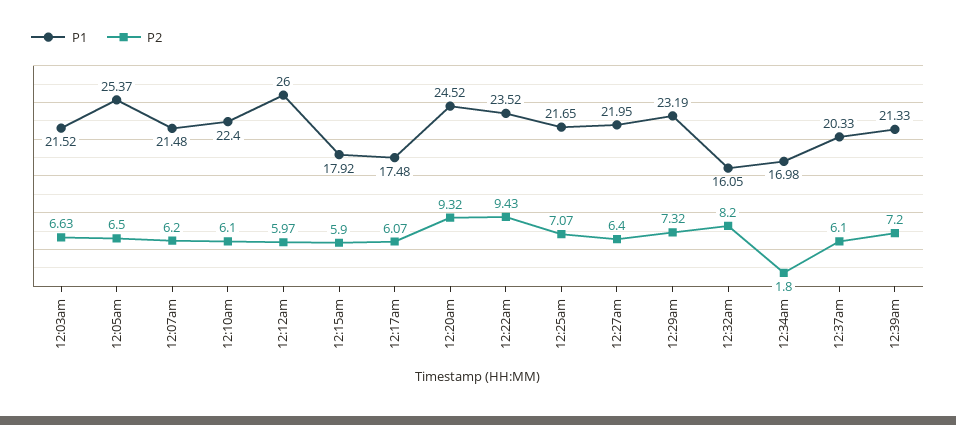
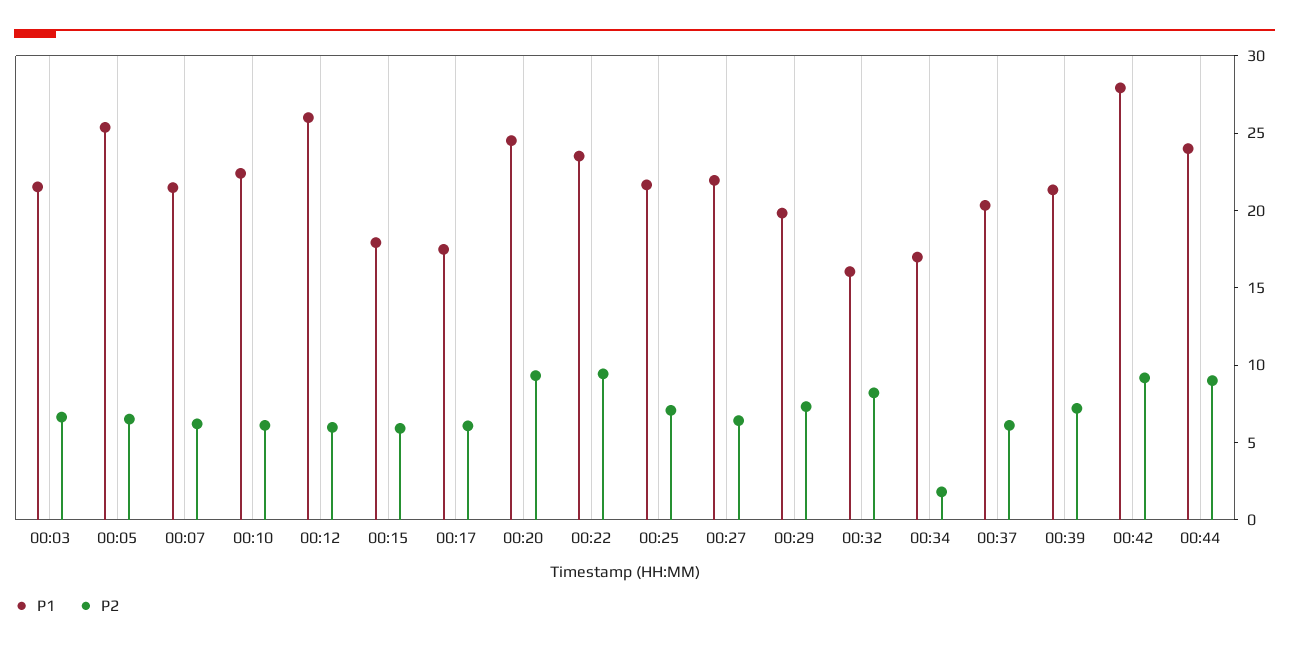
P1, 12:29am: 23.19 -> 20
P1, 00:42: none -> 28
P2, 00:42: none -> 9
P1, 00:44: none -> 24
P2, 00:44: none -> 9

